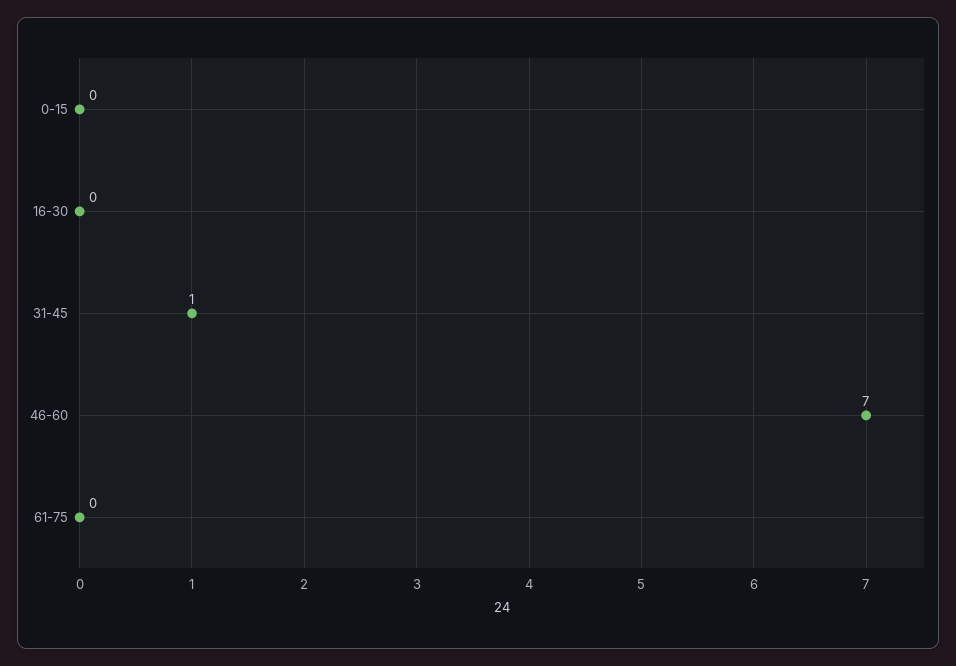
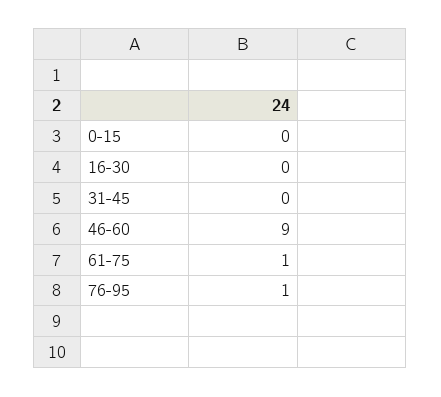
31-45: 1 -> 0
46-60: 7 -> 9
61-75: 0 -> 1
76-95: none -> 1

